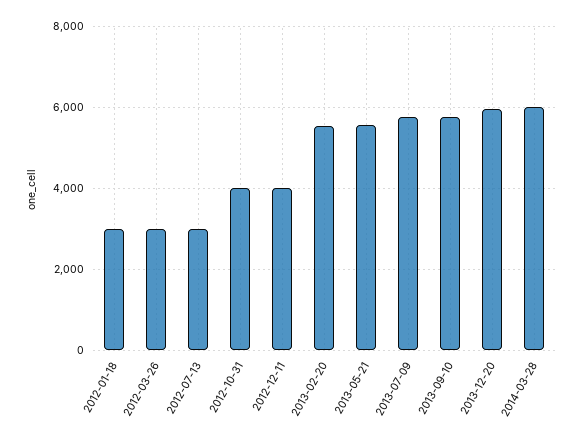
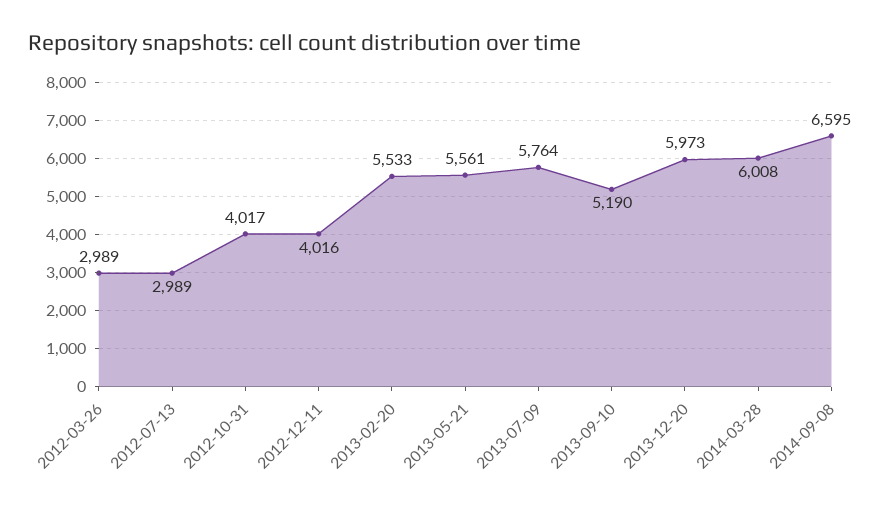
2012-01-18: 3000 -> none
2013-09-10: 5800 -> 5190
2014-09-08: none -> 6595

